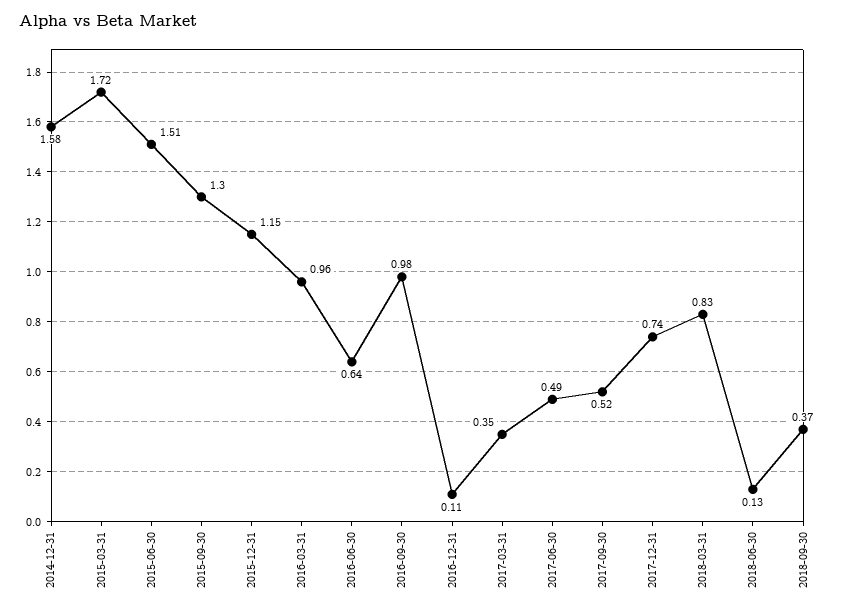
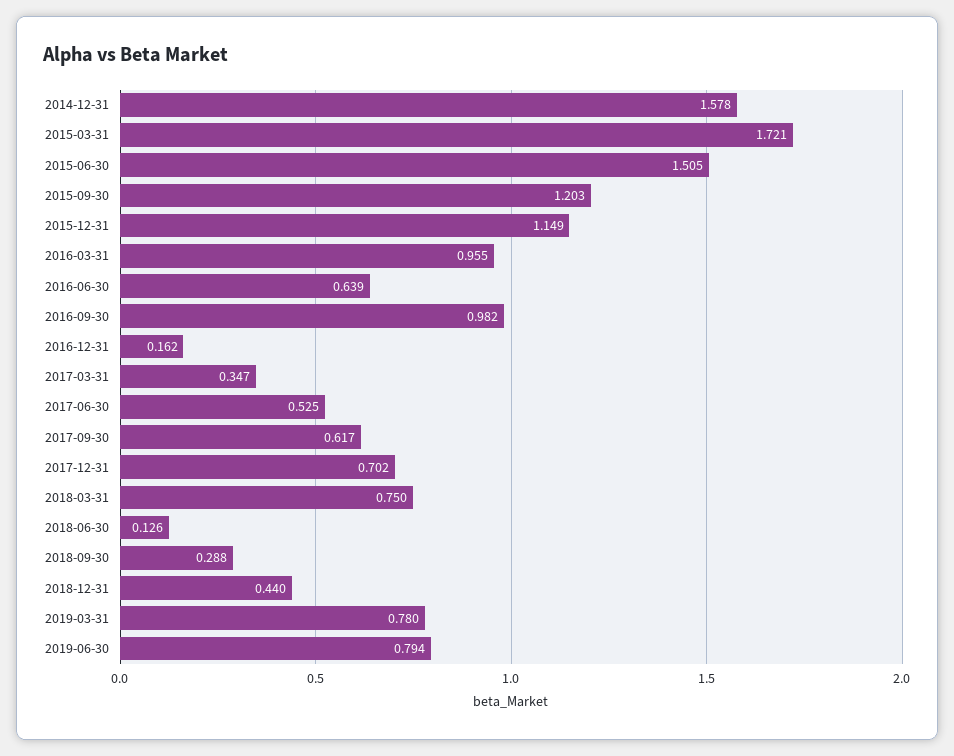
2015-09-30: 1.3 -> 1.203
2016-12-31: 0.11 -> 0.162
2017-06-30: 0.49 -> 0.525
2017-09-30: 0.52 -> 0.617
2017-12-31: 0.74 -> 0.702
2018-03-31: 0.83 -> 0.75
2018-09-30: 0.37 -> 0.288
2018-12-31: none -> 0.44
2019-03-31: none -> 0.78
2019-06-30: none -> 0.794

